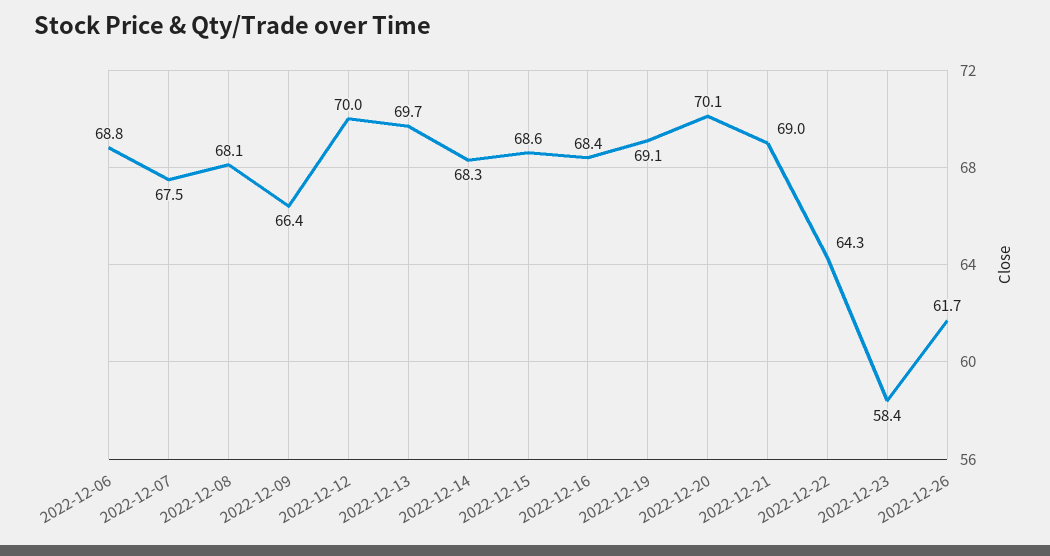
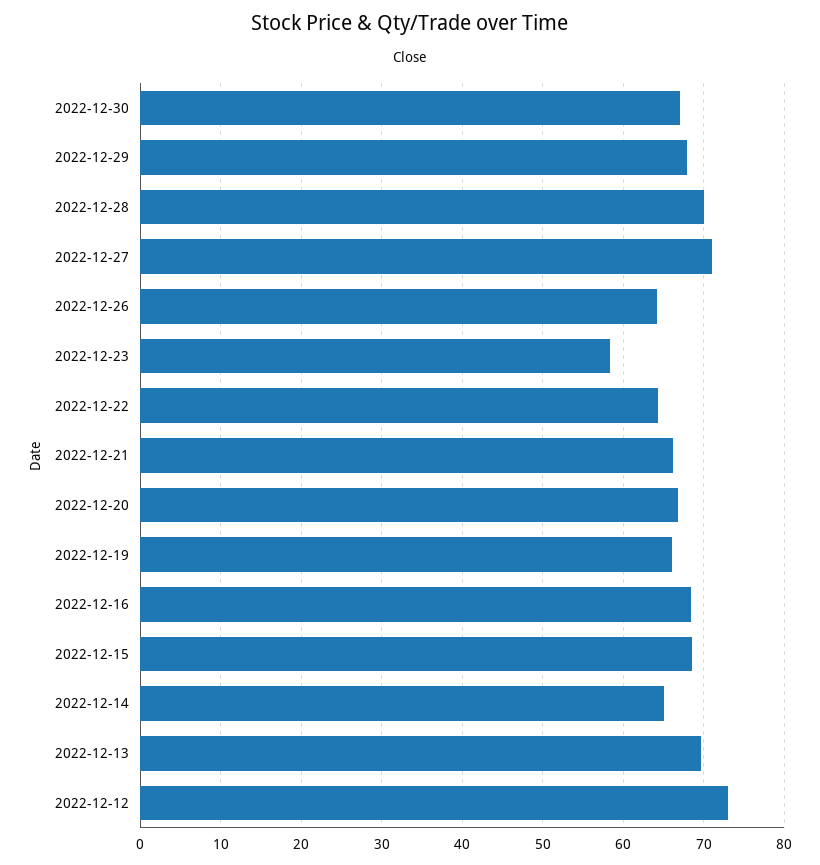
2022-12-06: 68.8 -> none
2022-12-07: 67.5 -> none
2022-12-08: 68.1 -> none
2022-12-09: 66.4 -> none
2022-12-12: 70 -> 73
2022-12-14: 68.3 -> 65
2022-12-19: 69.1 -> 66
2022-12-20: 70.1 -> 67
2022-12-21: 69 -> 66
2022-12-26: 61.7 -> 64
2022-12-30: none -> 67
2022-12-29: none -> 68
2022-12-28: none -> 70
2022-12-27: none -> 71

